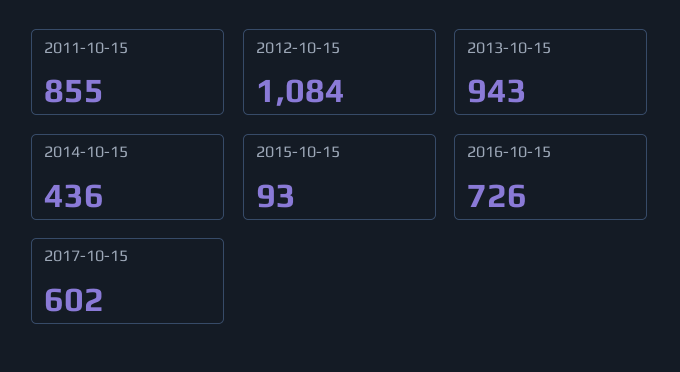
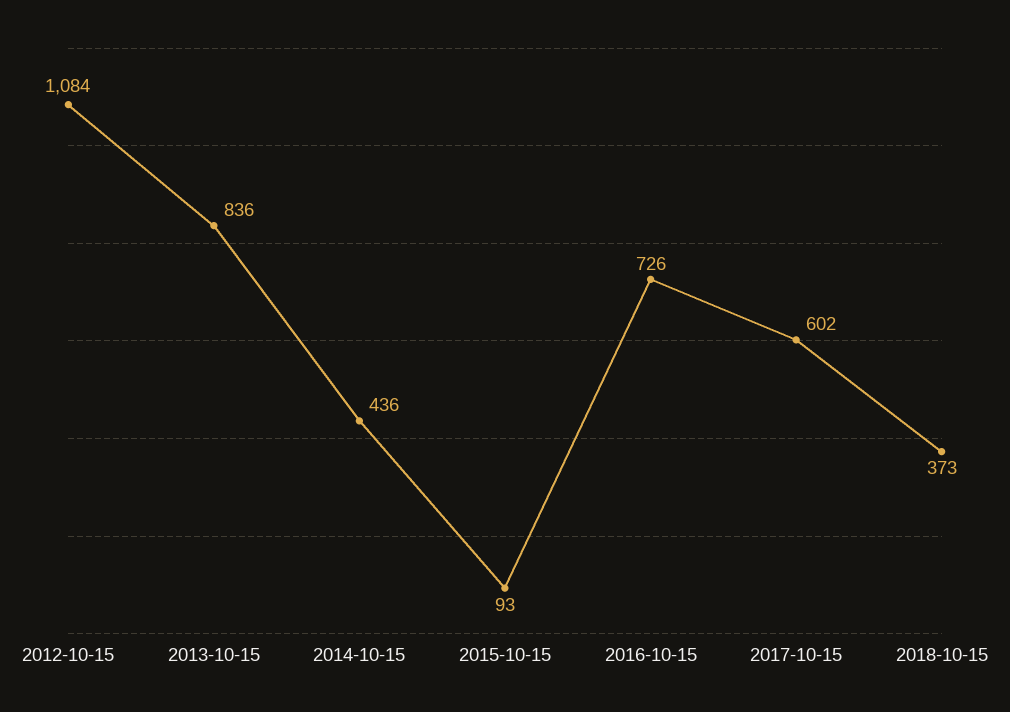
2011-10-15: 855 -> none
2013-10-15: 943 -> 836
2018-10-15: none -> 373

